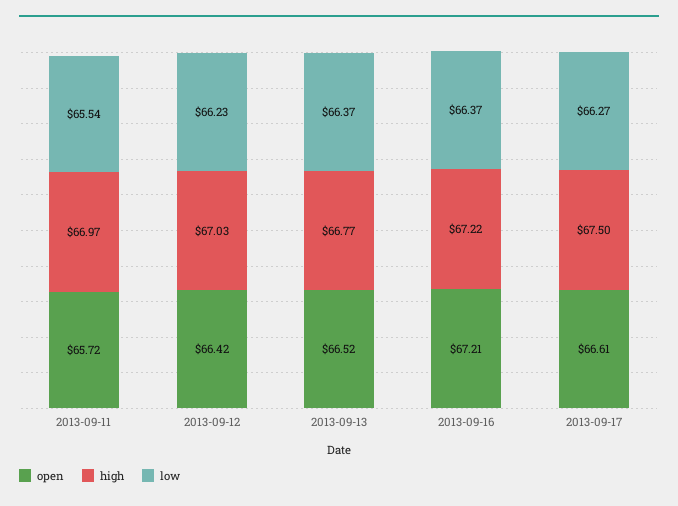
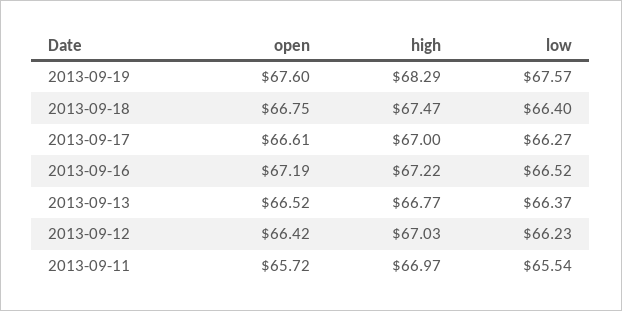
open, 2013-09-16: 67.21 -> 67.19
low, 2013-09-16: 66.37 -> 66.52
high, 2013-09-17: 67.5 -> 67
open, 2013-09-19: none -> 67.6
high, 2013-09-19: none -> 68.29
low, 2013-09-19: none -> 67.57
open, 2013-09-18: none -> 66.75
high, 2013-09-18: none -> 67.47
low, 2013-09-18: none -> 66.4

